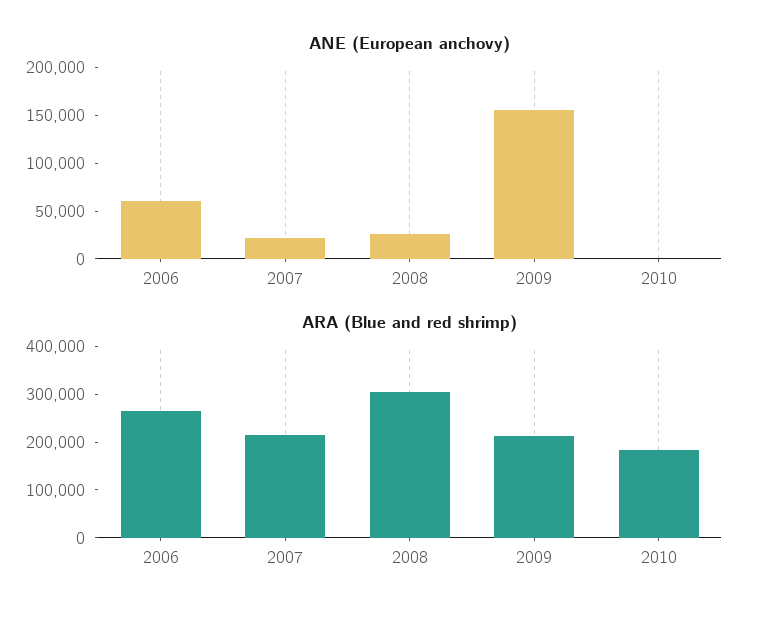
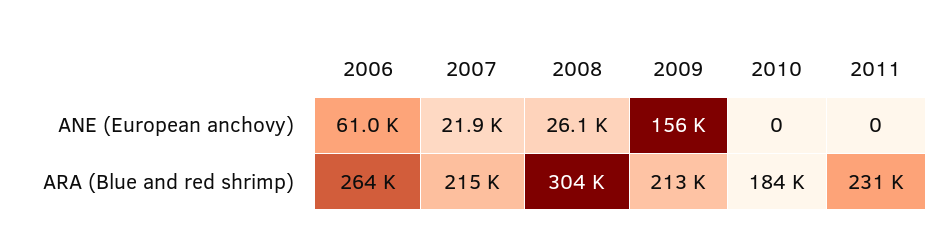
ANE (European anchovy), 2011: none -> 0
ARA (Blue and red shrimp), 2011: none -> 231000

